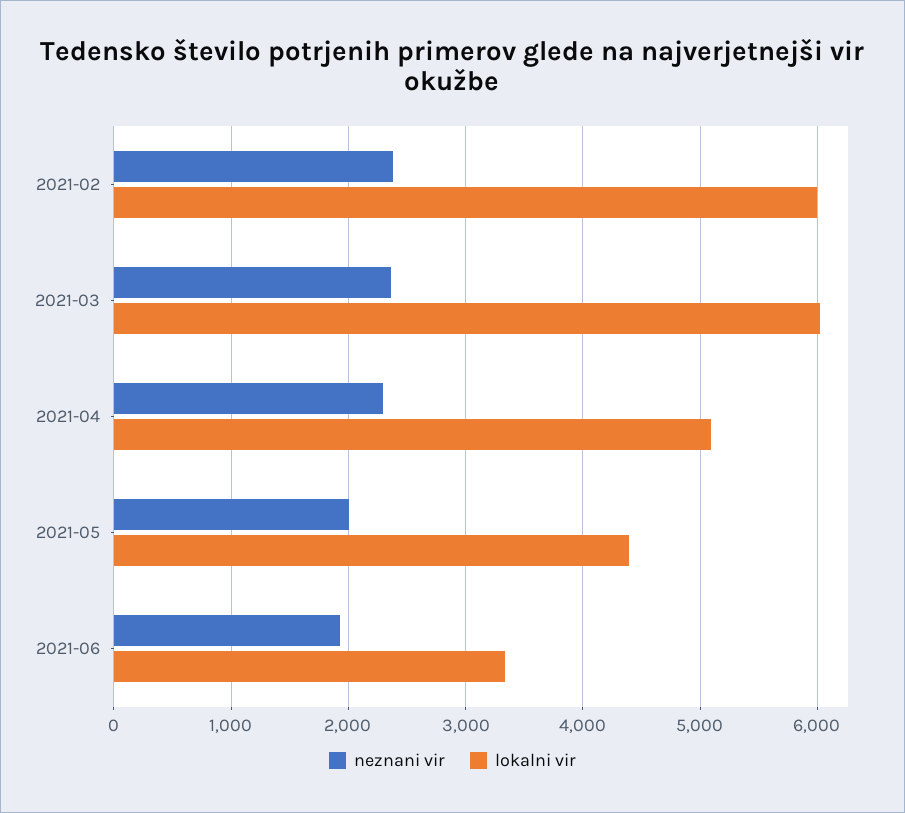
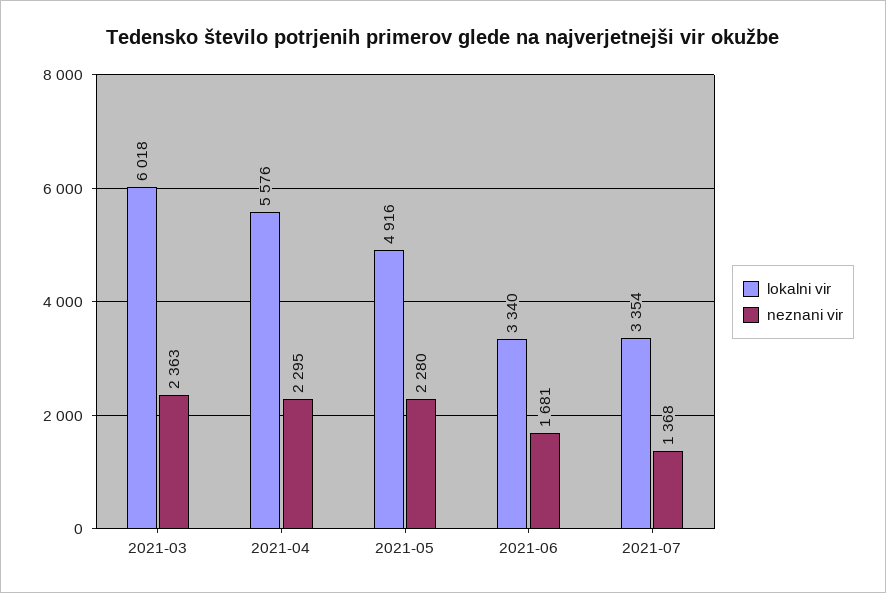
neznani vir, 2021-02: 2400 -> none
lokalni vir, 2021-02: 6000 -> none
lokalni vir, 2021-04: 5100 -> 5576
neznani vir, 2021-05: 2000 -> 2280
lokalni vir, 2021-05: 4400 -> 4916
neznani vir, 2021-06: 1900 -> 1681
lokalni vir, 2021-07: none -> 3354
neznani vir, 2021-07: none -> 1368

